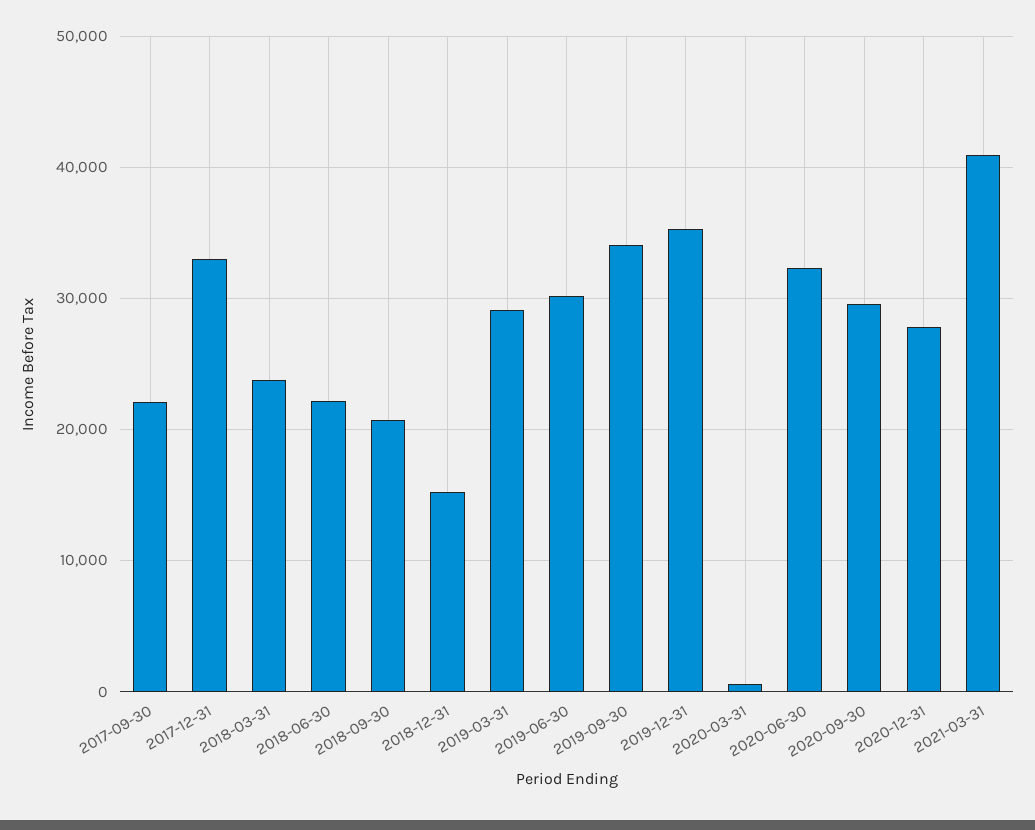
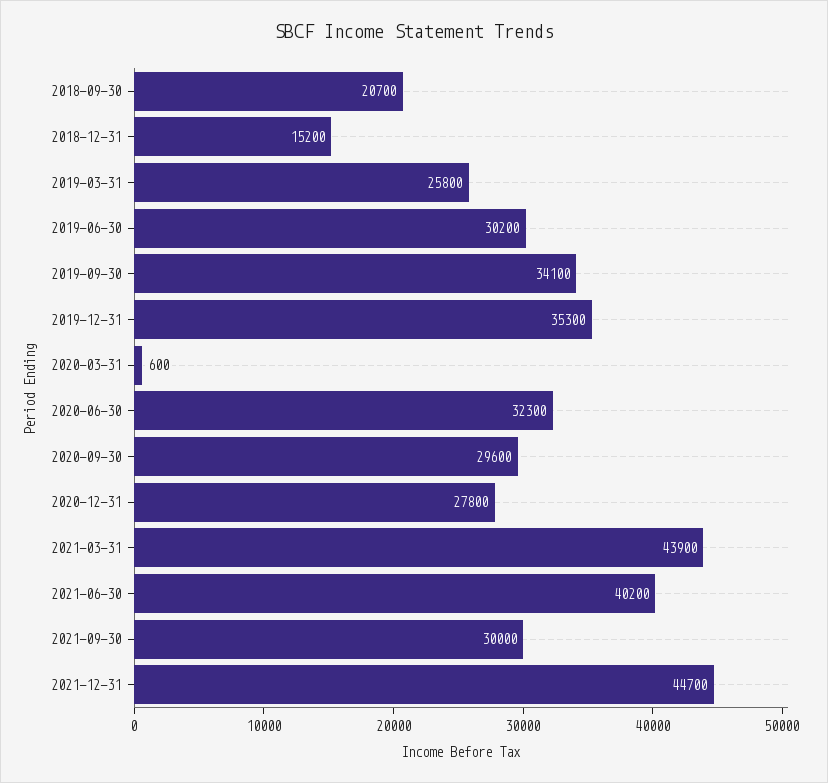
2017-09-30: 22000 -> none
2017-12-31: 33000 -> none
2018-03-31: 24000 -> none
2018-06-30: 22000 -> none
2019-03-31: 29000 -> 25800
2021-03-31: 41000 -> 43900
2021-06-30: none -> 40200
2021-09-30: none -> 30000
2021-12-31: none -> 44700

